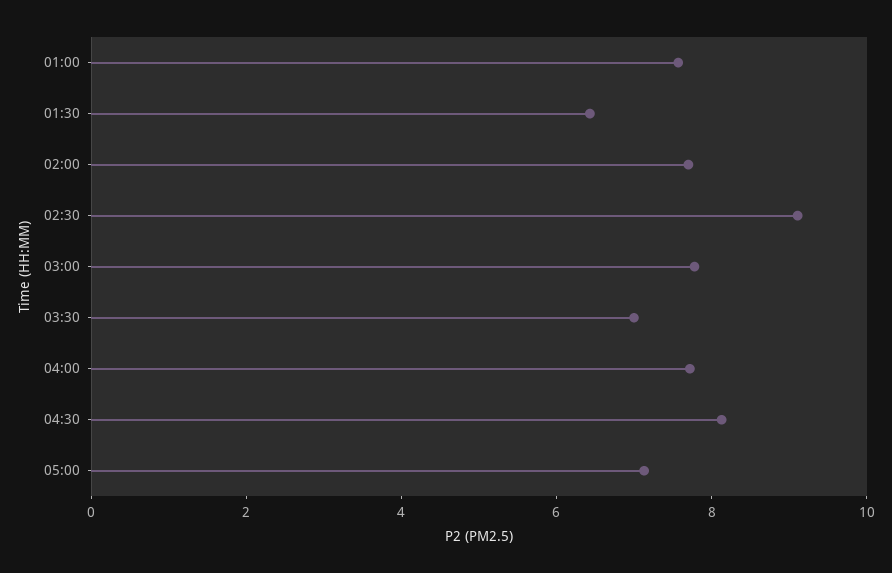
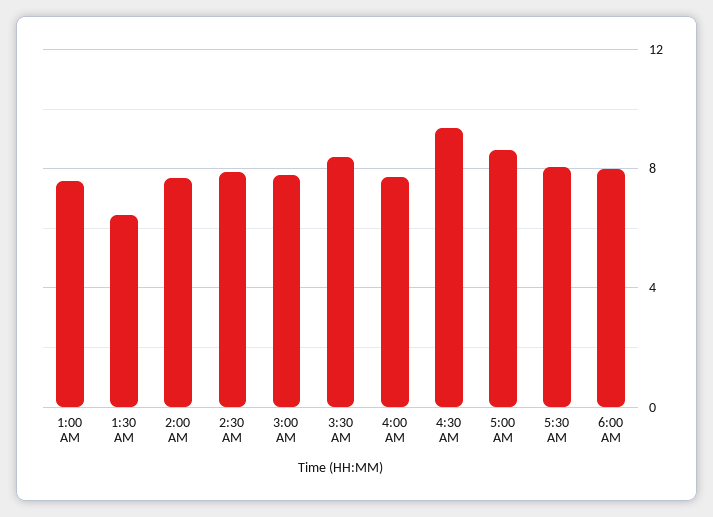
02:30: 9 -> 8
03:30: 7 -> 8.5
04:30: 8 -> 9.5
05:00: 7 -> 8.5
5:30 AM: none -> 8
6:00 AM: none -> 8

